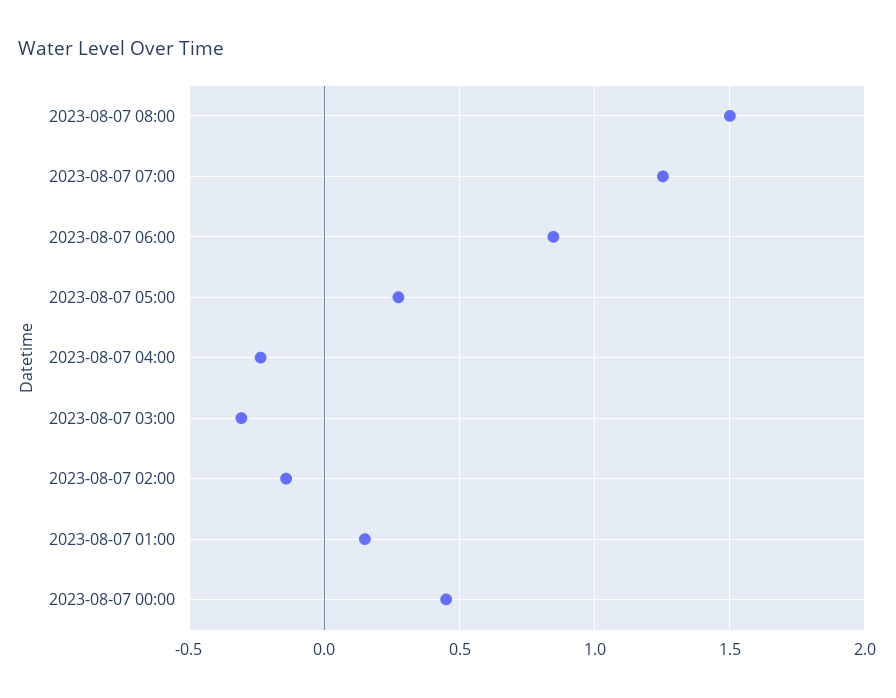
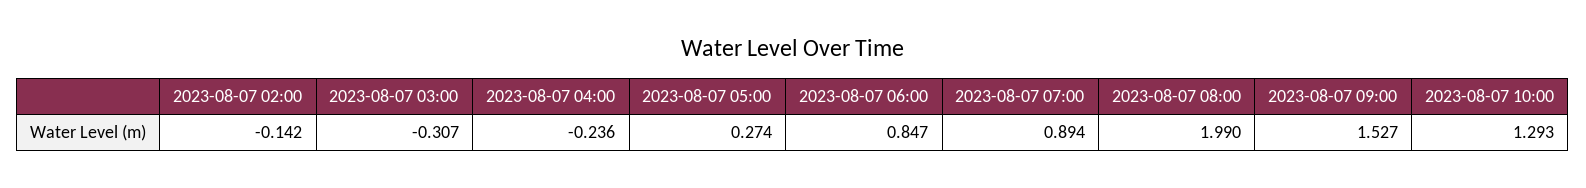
2023-08-07 08:00: 1.5 -> 1.99
2023-08-07 07:00: 1.25 -> 0.894
2023-08-07 01:00: 0.15 -> none
2023-08-07 00:00: 0.45 -> none
2023-08-07 09:00: none -> 1.527
2023-08-07 10:00: none -> 1.293

